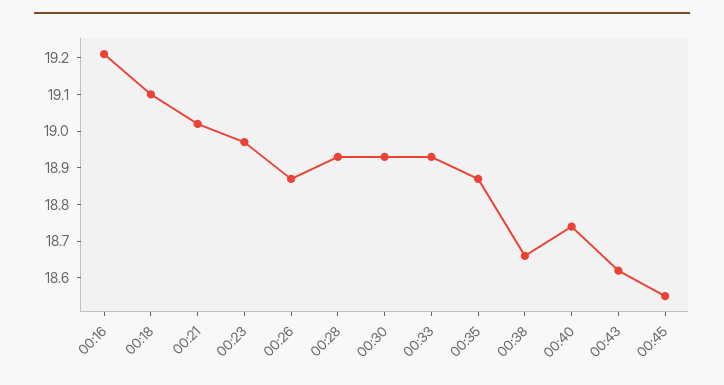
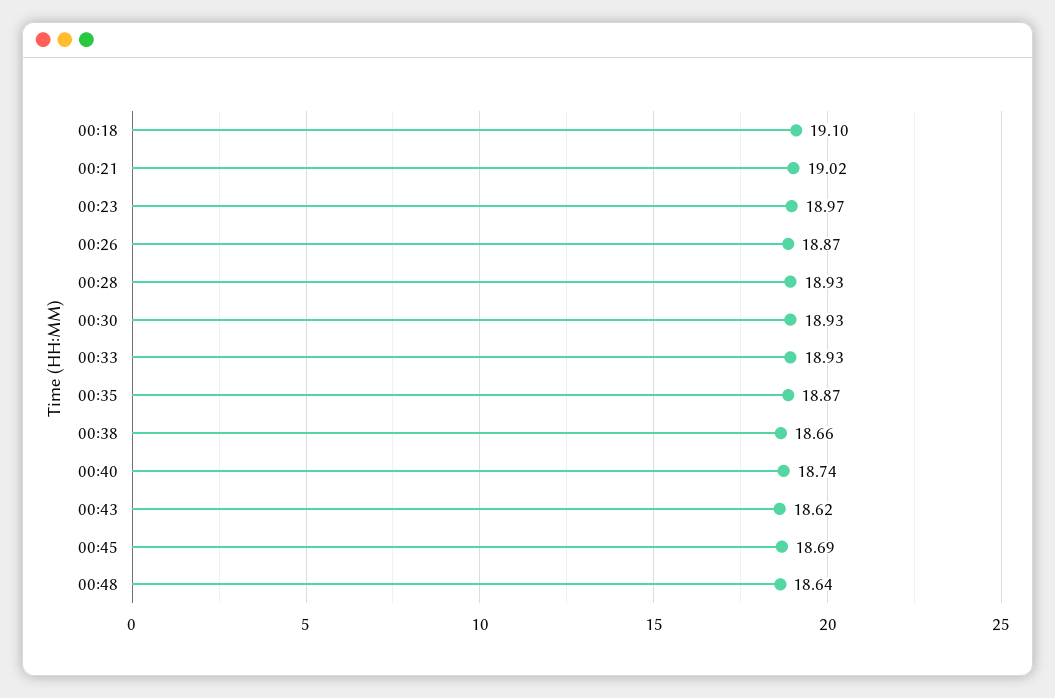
00:16: 19.2 -> none
00:45: 18.55 -> 18.69
00:48: none -> 18.64

